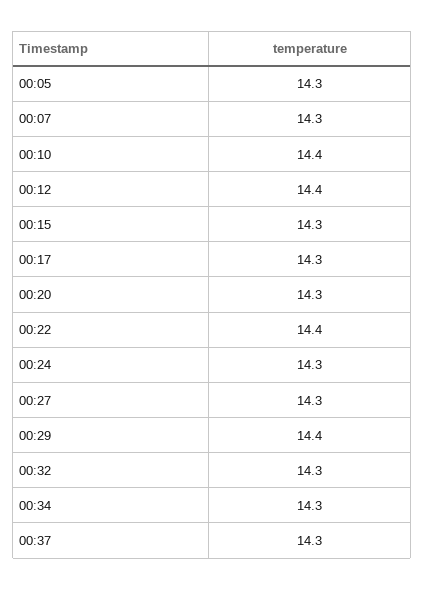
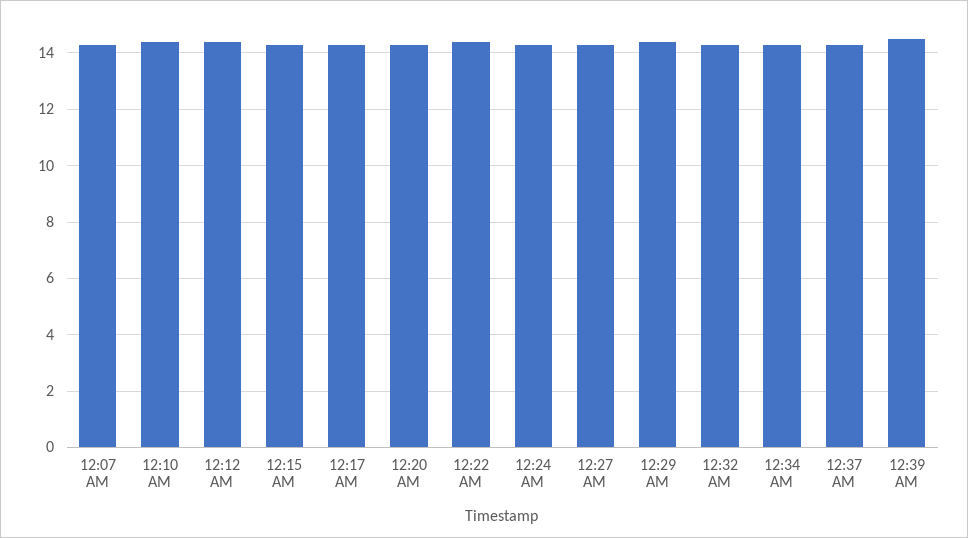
00:05: 14.3 -> none
12:39 AM: none -> 14.5

